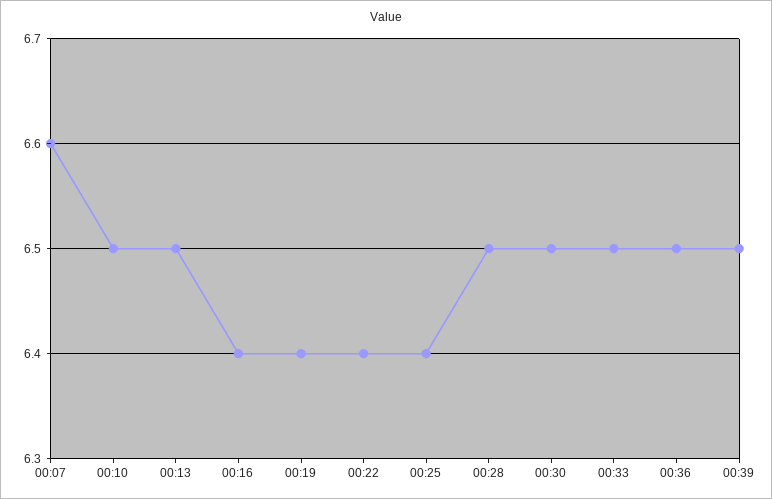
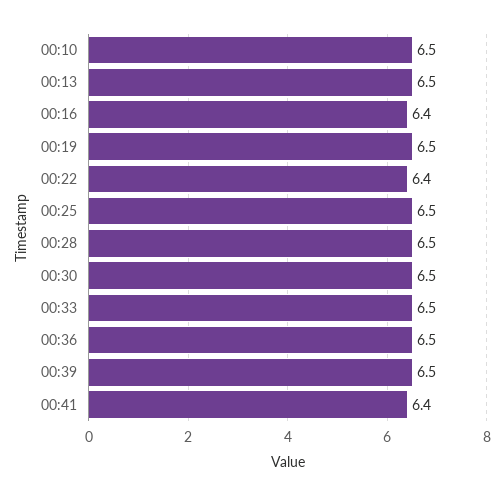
00:07: 6.6 -> none
00:19: 6.4 -> 6.5
00:25: 6.4 -> 6.5
00:41: none -> 6.4

